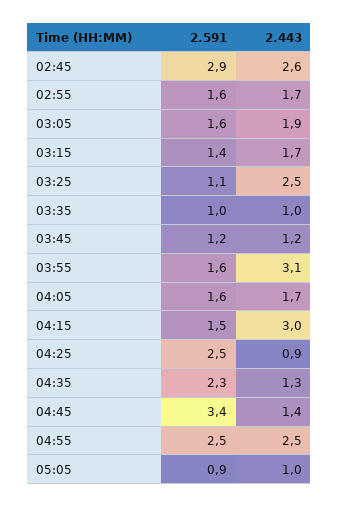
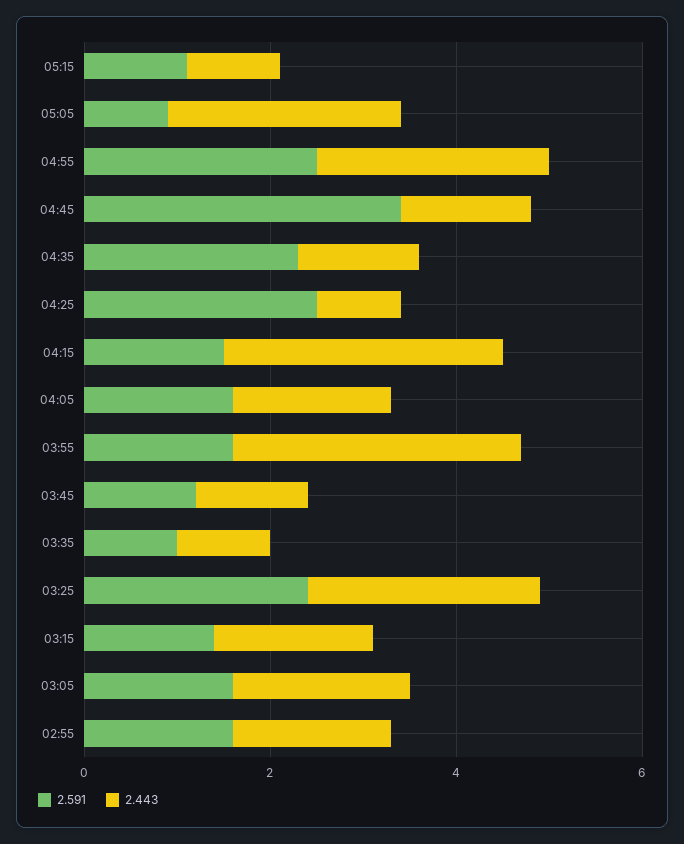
2.591, 02:45: 2.9 -> none
2.443, 02:45: 2.6 -> none
2.591, 03:25: 1.1 -> 2.5
2.443, 05:05: 1 -> 2.5
2.591, 05:15: none -> 1
2.443, 05:15: none -> 1

